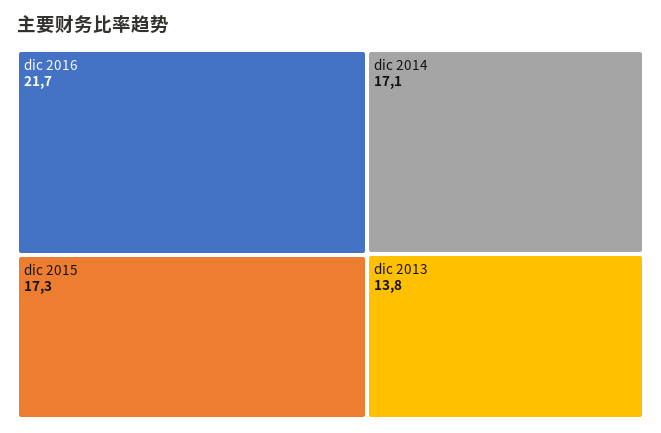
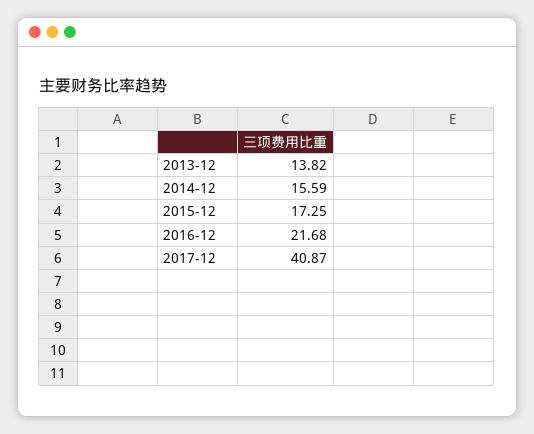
dic 2014: 17.1 -> 15.59
2017-12: none -> 40.87

